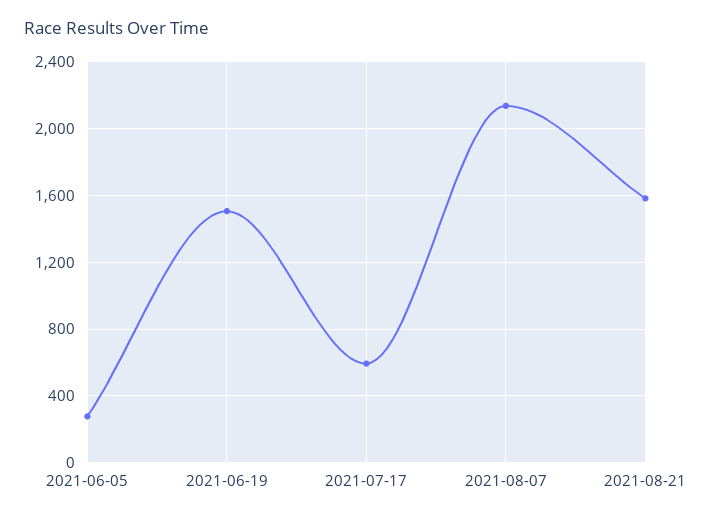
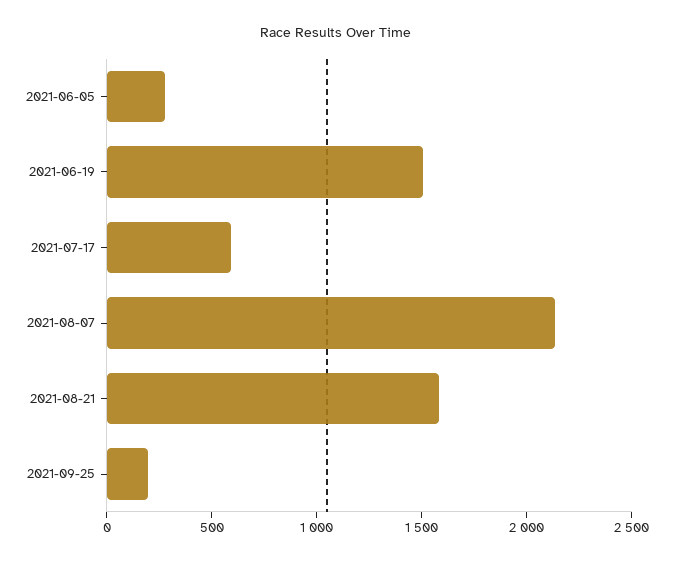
2021-09-25: none -> 200

